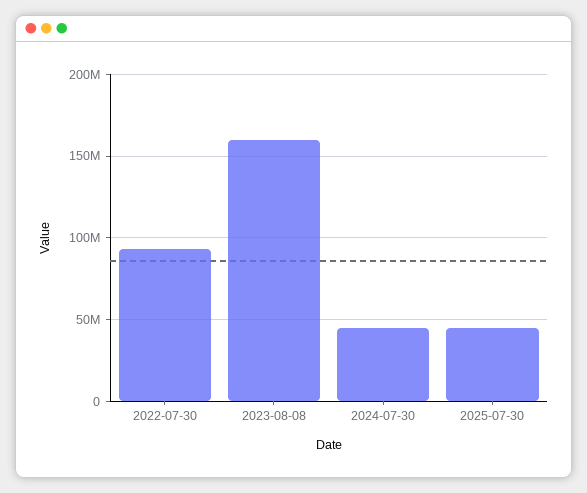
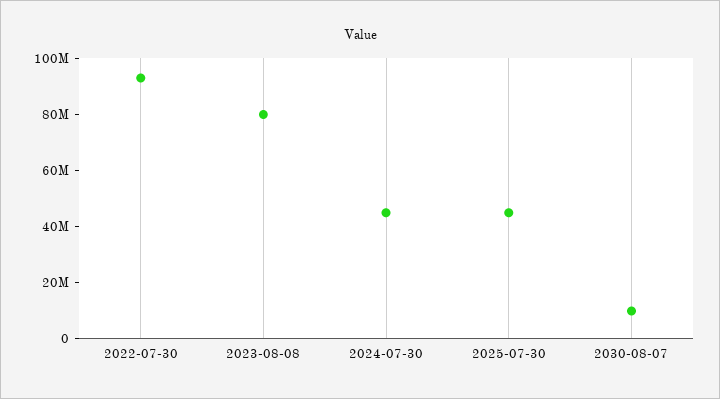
2023-08-08: 160000000 -> 80000000
2030-08-07: none -> 10000000

